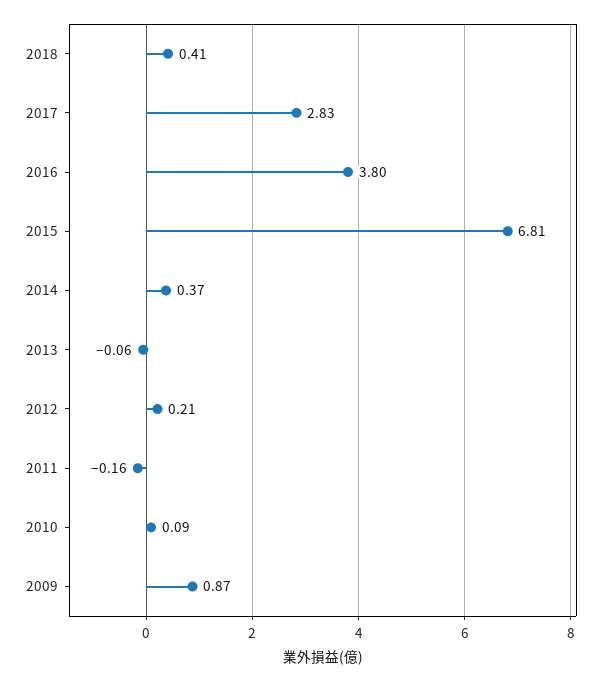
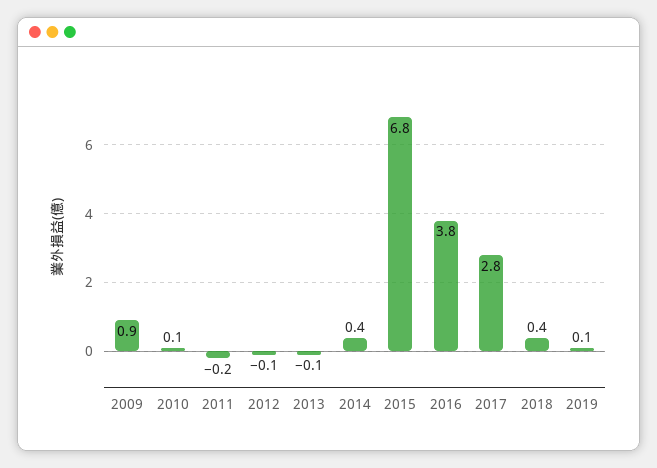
2012: 0.21 -> -0.1
2019: none -> 0.1

